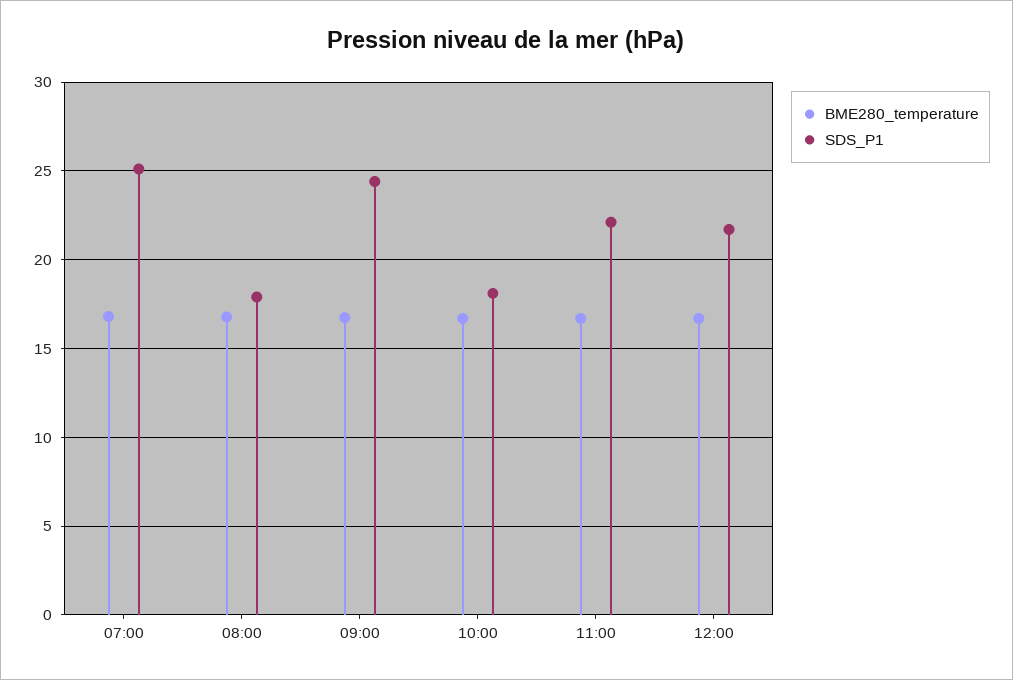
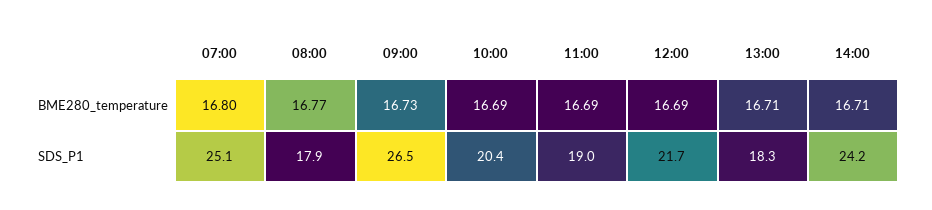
SDS_P1, 09:00: 24.5 -> 26.5
SDS_P1, 10:00: 18 -> 20.4
SDS_P1, 11:00: 22 -> 19
BME280_temperature, 13:00: none -> 16.71
BME280_temperature, 14:00: none -> 16.71
SDS_P1, 13:00: none -> 18.3
SDS_P1, 14:00: none -> 24.2

